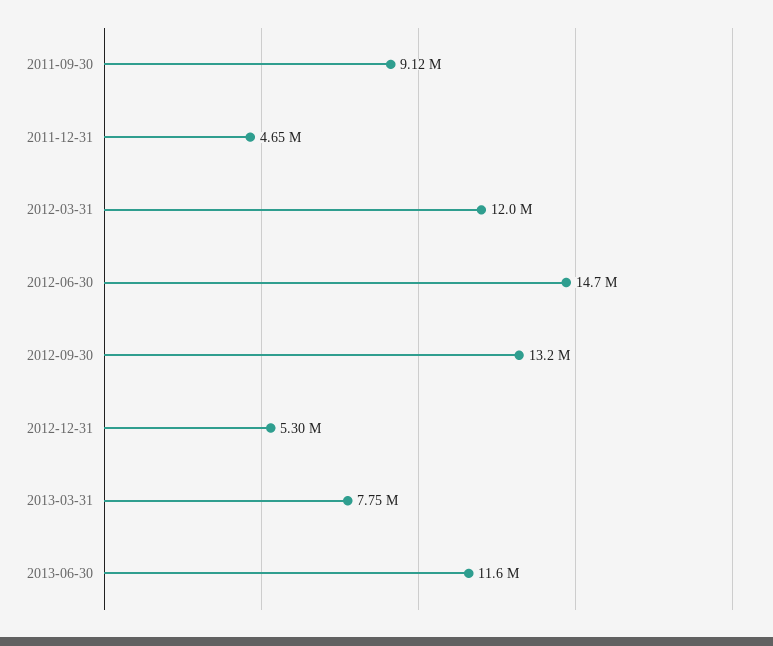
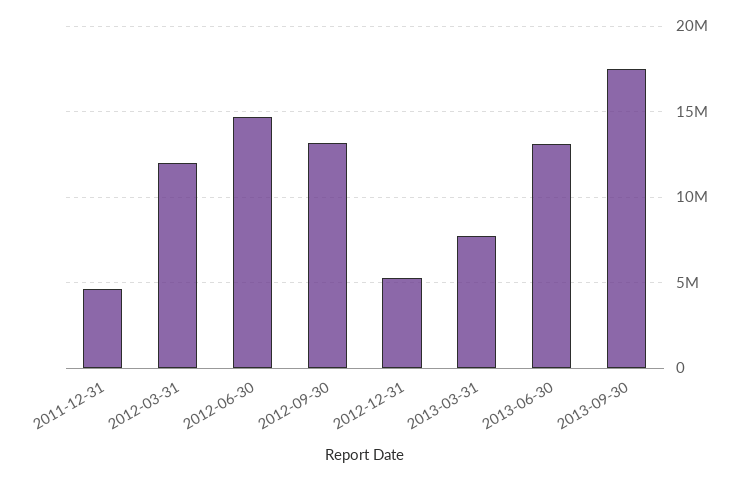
2011-09-30: 9120000 -> none
2013-06-30: 11600000 -> 13000000
2013-09-30: none -> 17500000

